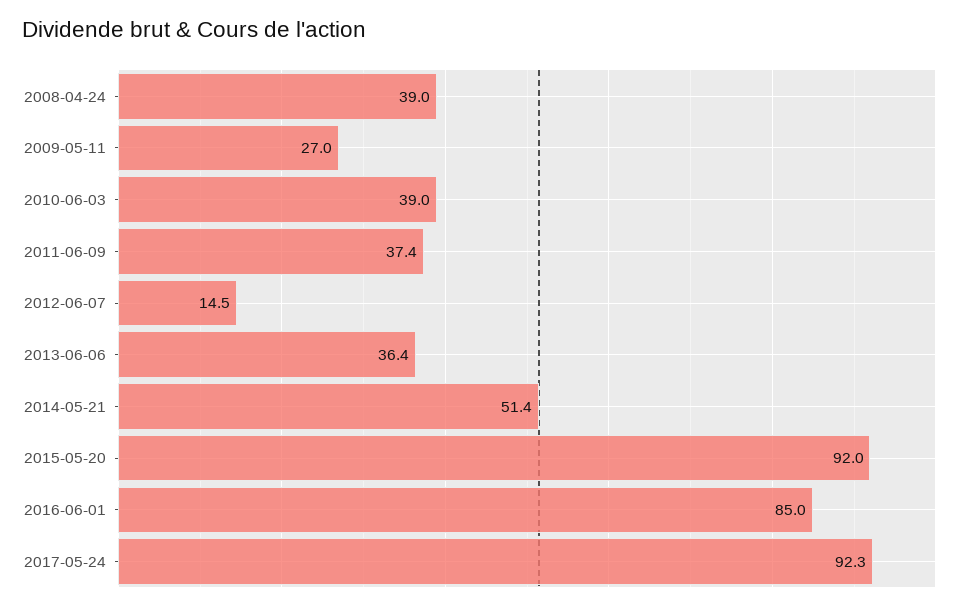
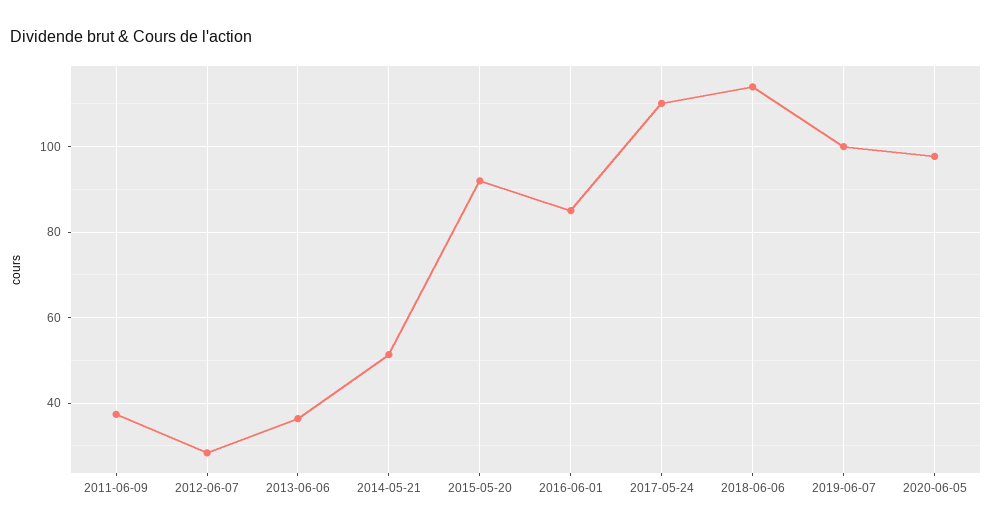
2008-04-24: 39 -> none
2009-05-11: 27 -> none
2010-06-03: 39 -> none
2012-06-07: 14.5 -> 28
2017-05-24: 92.3 -> 110
2018-06-06: none -> 114
2019-06-07: none -> 100
2020-06-05: none -> 98

